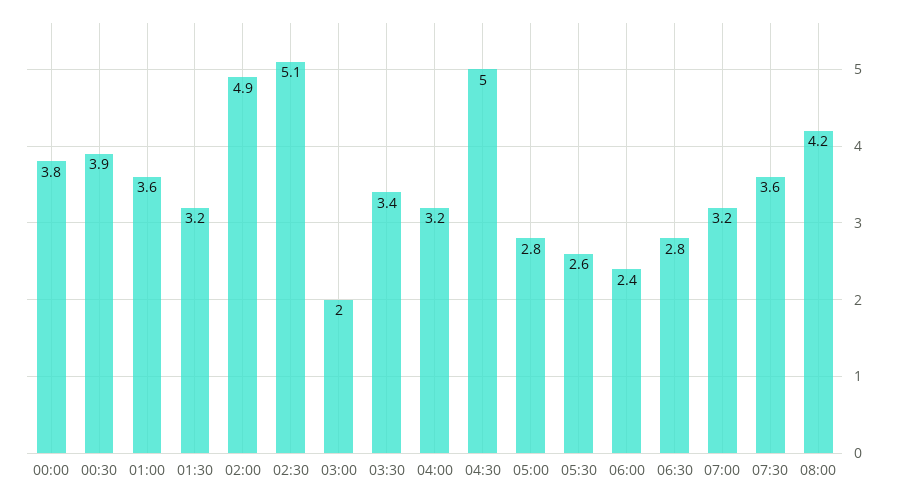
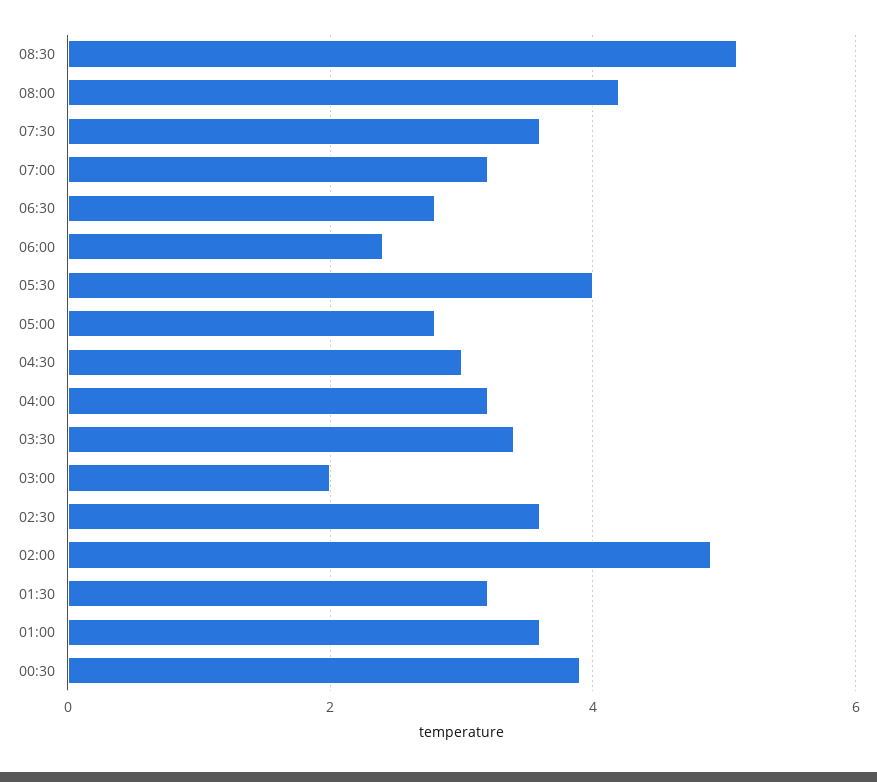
00:00: 3.8 -> none
02:30: 5.1 -> 3.5
04:30: 5 -> 3
05:30: 2.6 -> 4
08:30: none -> 5

